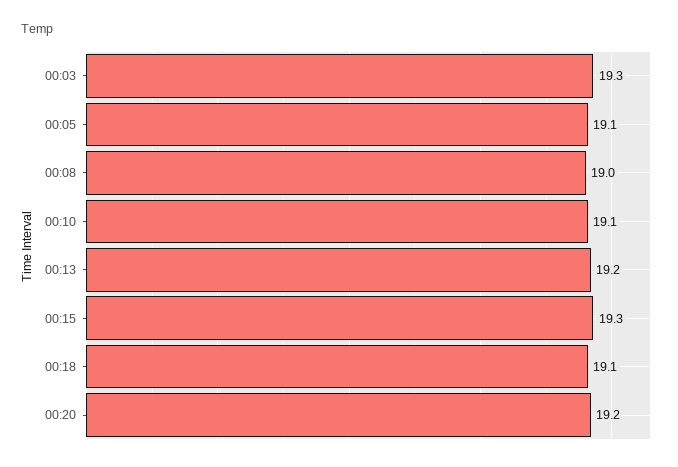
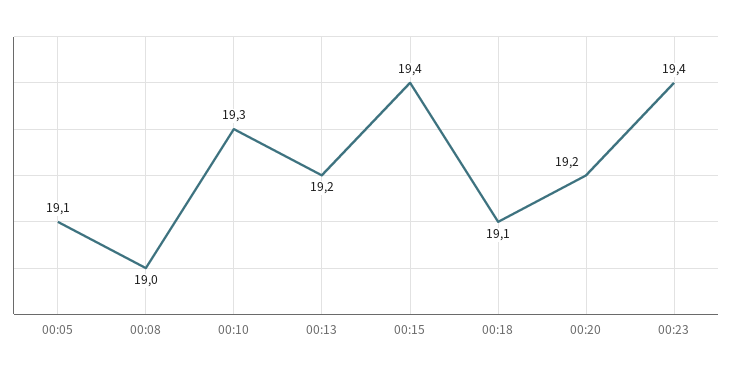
00:03: 19.3 -> none
00:10: 19.1 -> 19.3
00:15: 19.3 -> 19.4
00:23: none -> 19.4

